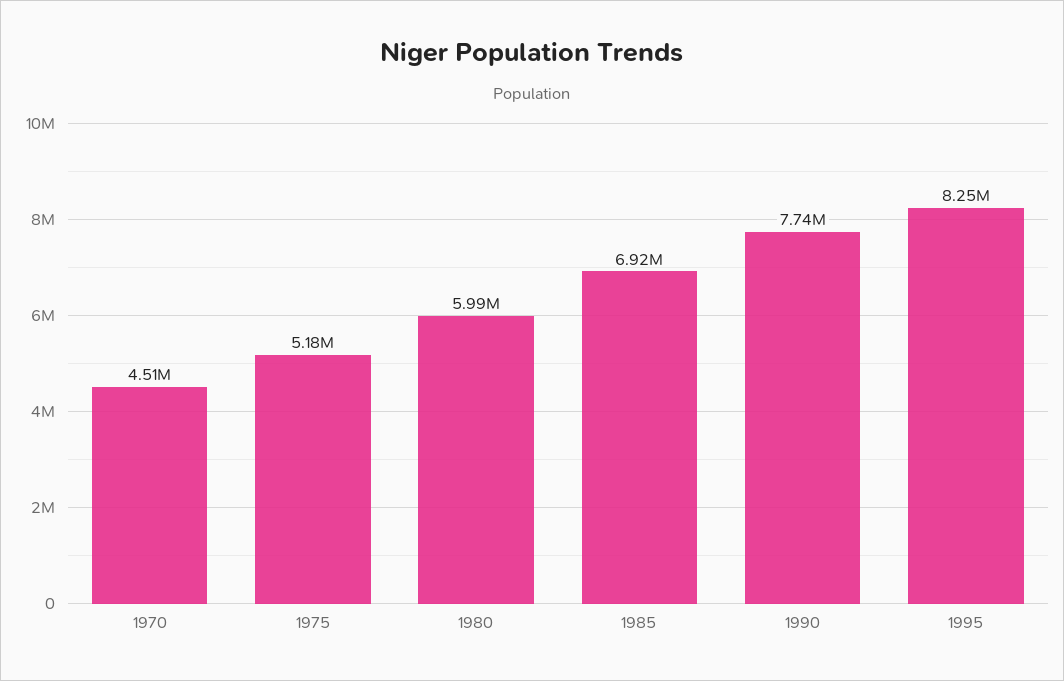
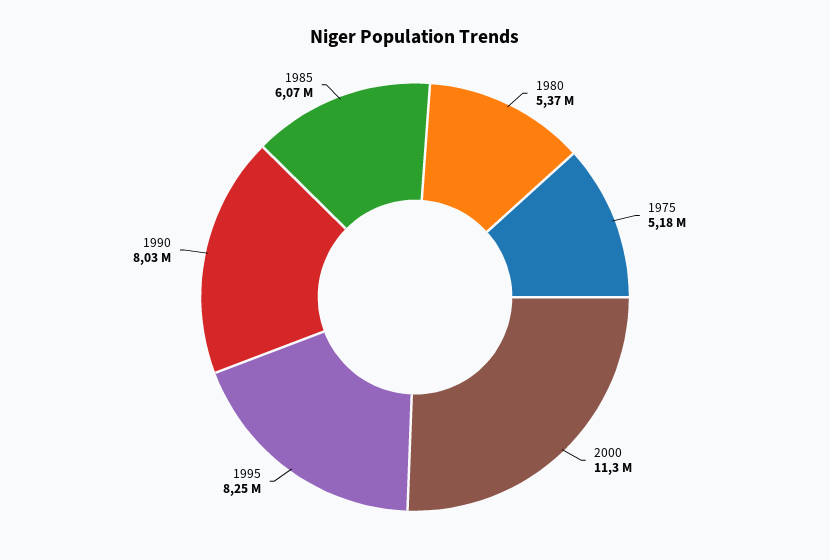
1970: 4510000 -> none
1980: 5990000 -> 5370000
1985: 6920000 -> 6070000
1990: 7740000 -> 8030000
2000: none -> 11300000

